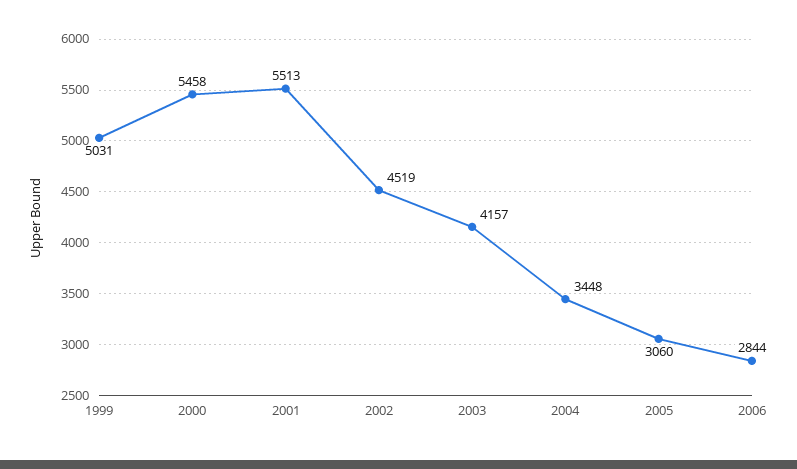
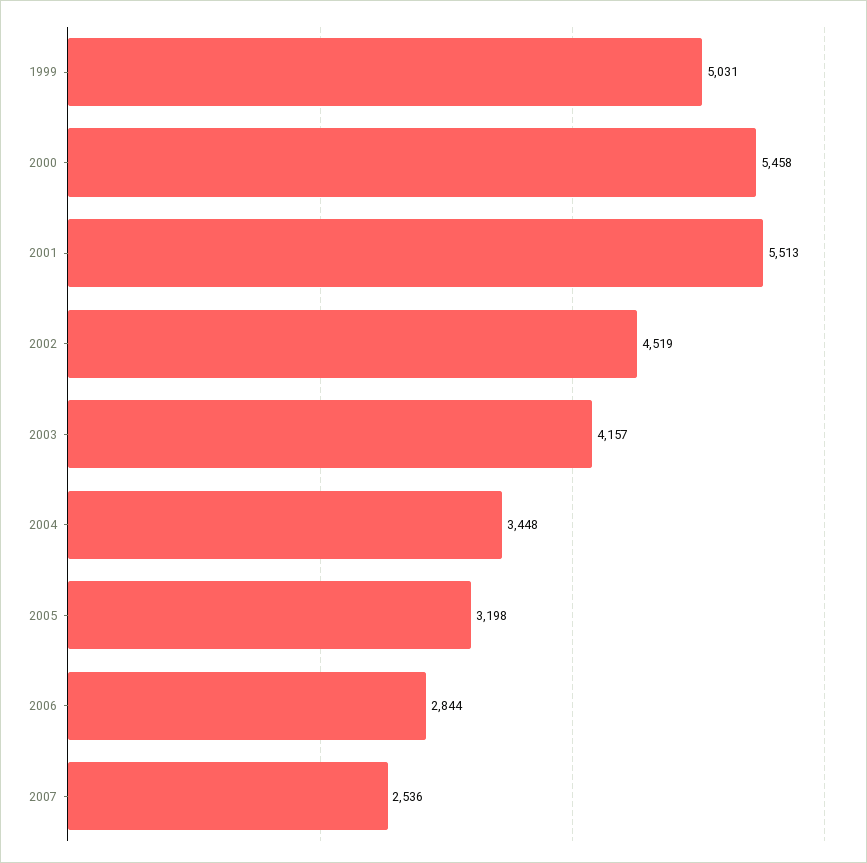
2005: 3060 -> 3198
2007: none -> 2536

